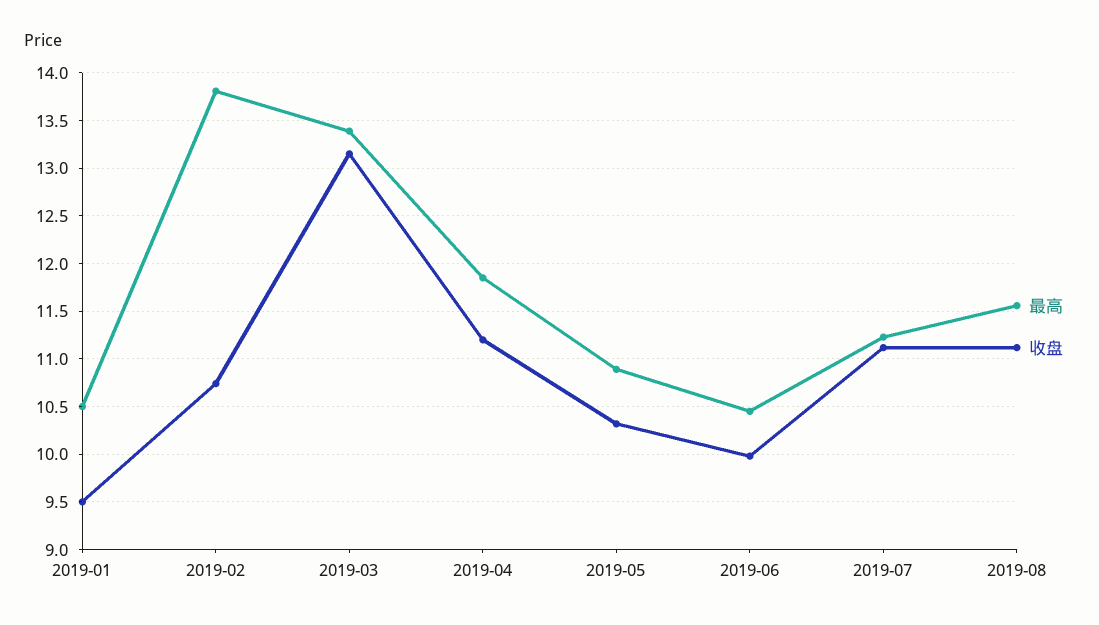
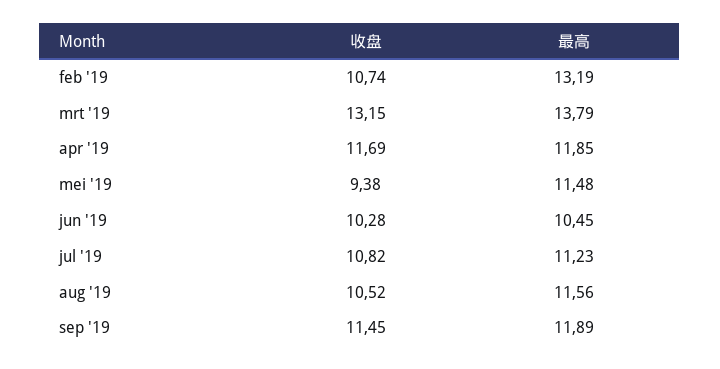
最高, 2019-01: 10.5 -> none
收盘, 2019-01: 9.5 -> none
最高, 2019-02: 13.8 -> 13.19
最高, 2019-03: 13.4 -> 13.79
收盘, 2019-04: 11.2 -> 11.69
最高, 2019-05: 10.9 -> 11.48
收盘, 2019-05: 10.3 -> 9.38
收盘, 2019-06: 10 -> 10.28
收盘, 2019-07: 11.1 -> 10.82
收盘, 2019-08: 11.1 -> 10.52
收盘, sep '19: none -> 11.45
最高, sep '19: none -> 11.89

